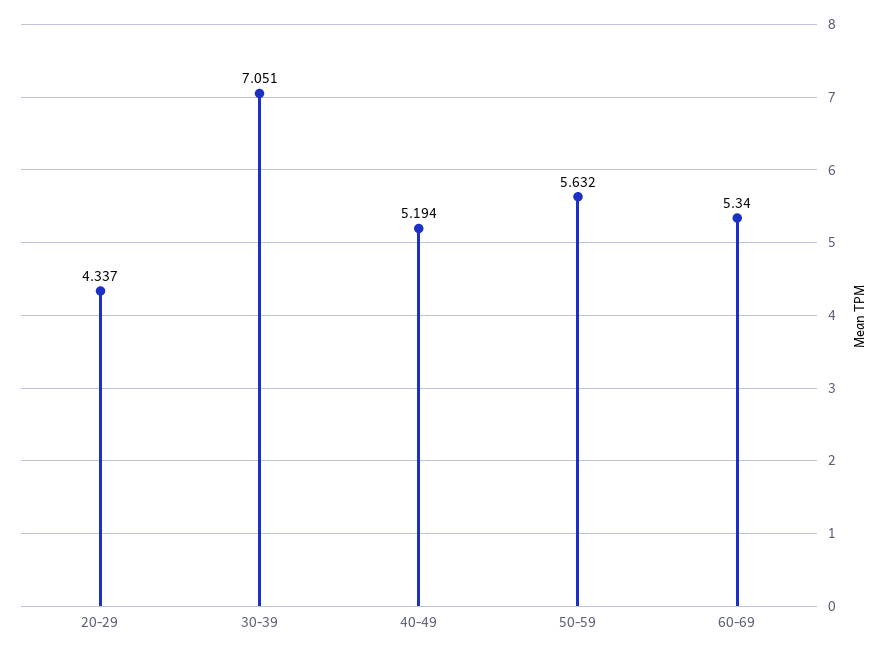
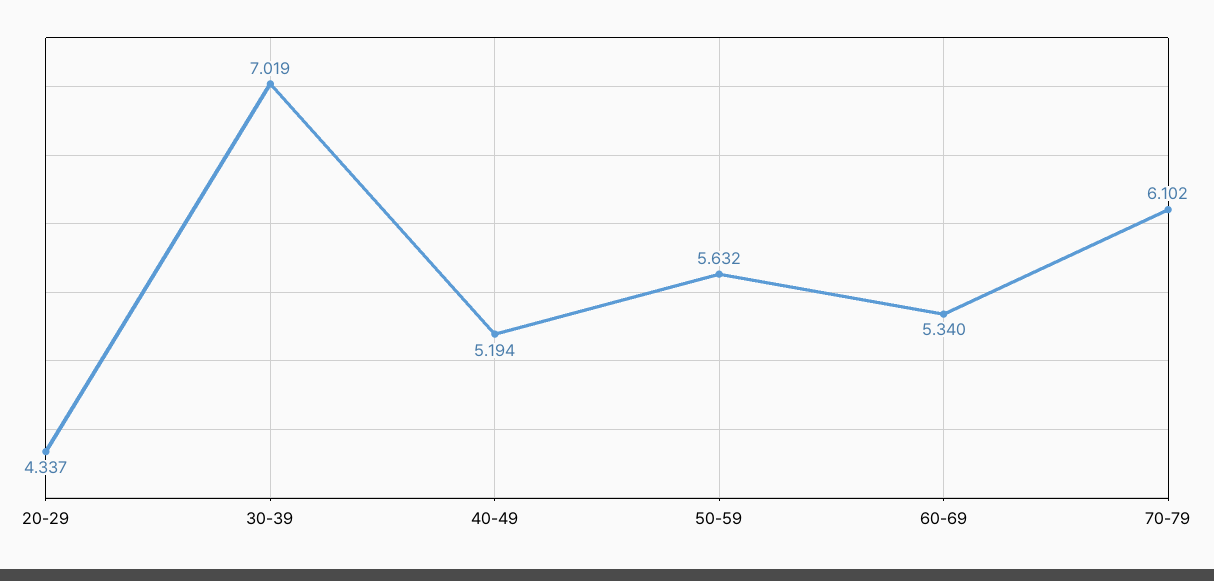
30-39: 7.051 -> 7.019
70-79: none -> 6.102

